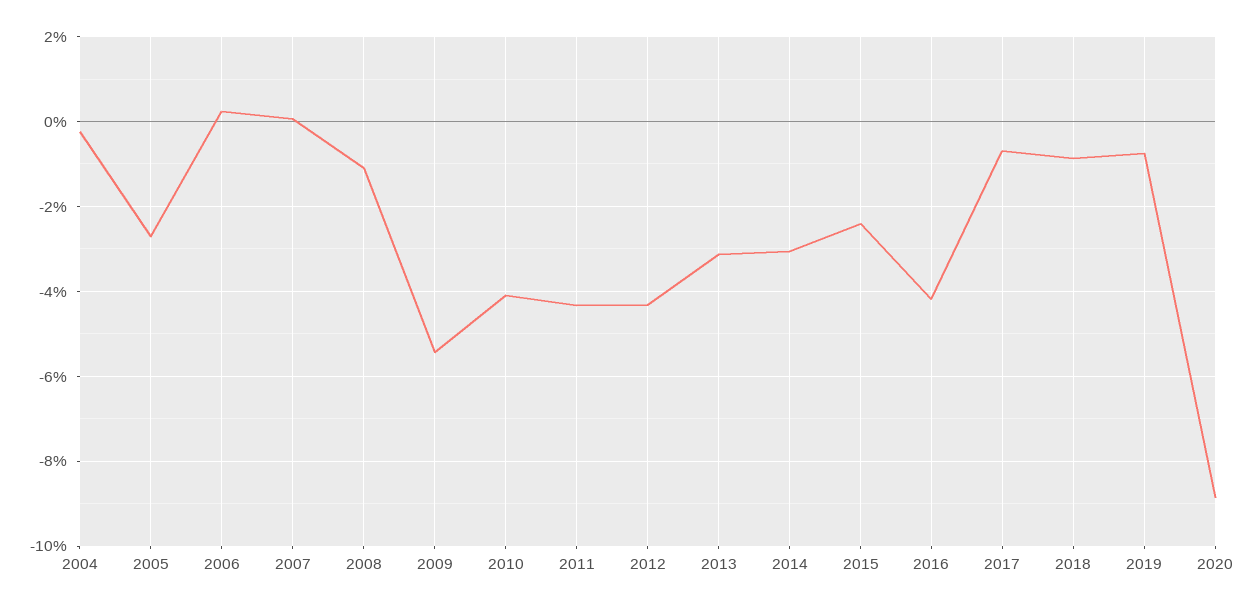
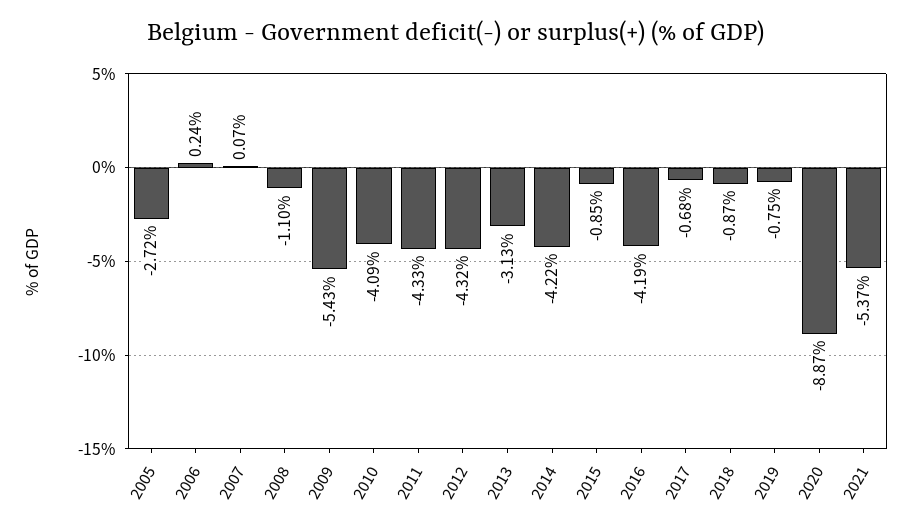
2004: -0.2 -> none
2014: -3 -> -4.22
2015: -2.4 -> -0.85
2021: none -> -5.37

